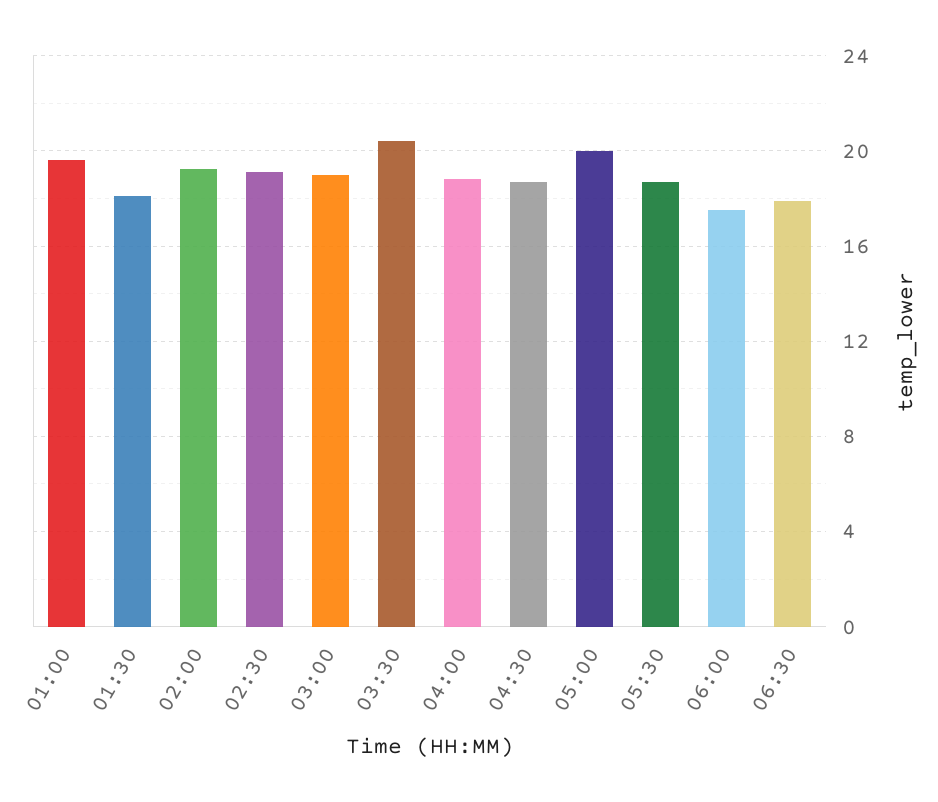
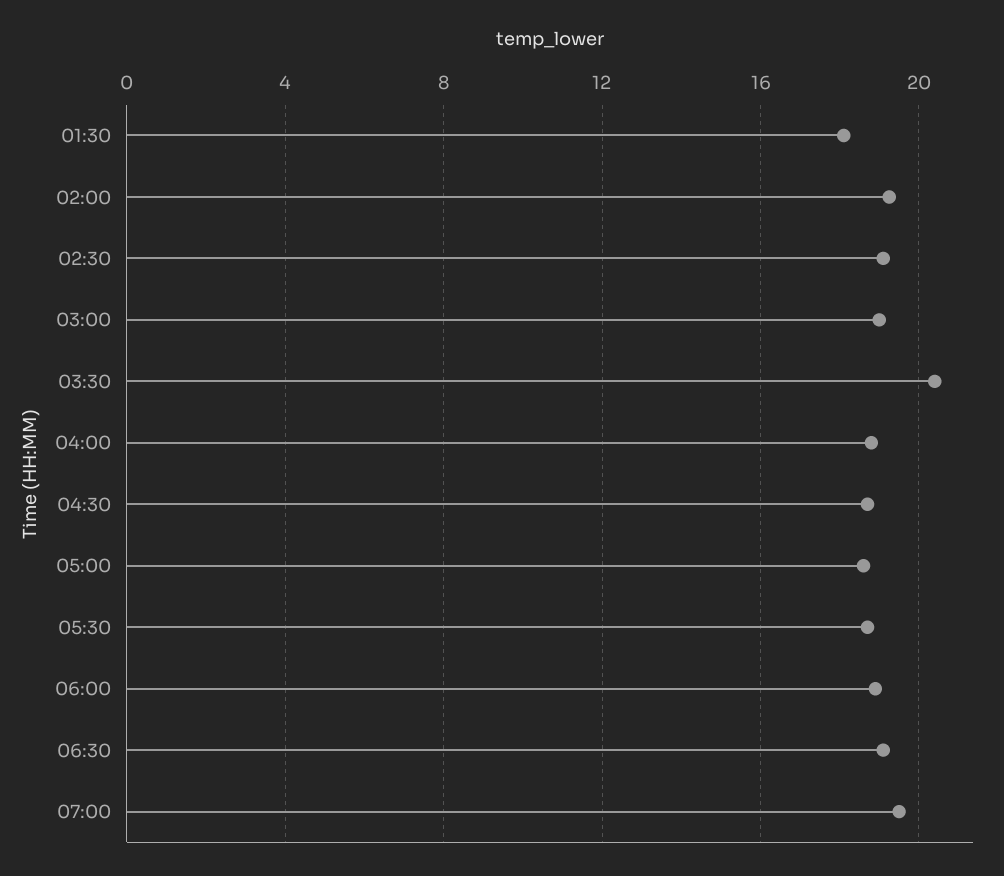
01:00: 19.5 -> none
05:00: 20 -> 18.5
06:00: 17.5 -> 19
06:30: 18 -> 19
07:00: none -> 19.5

